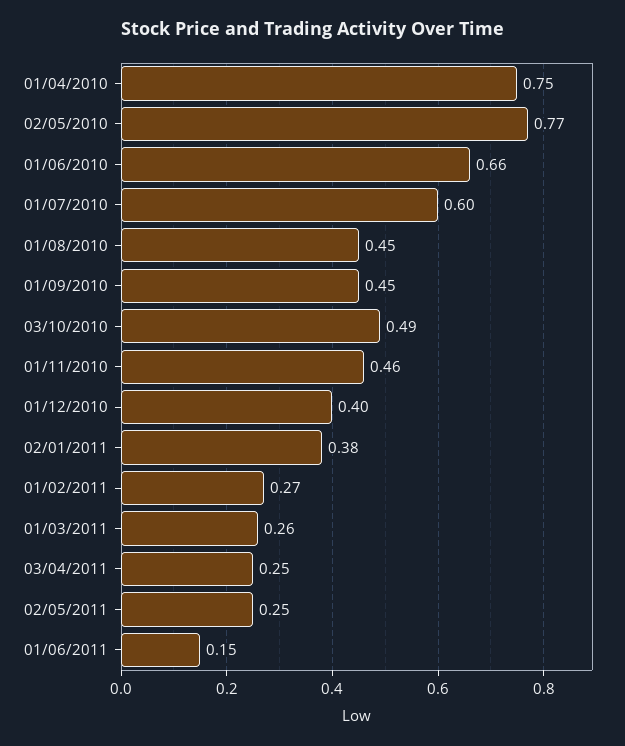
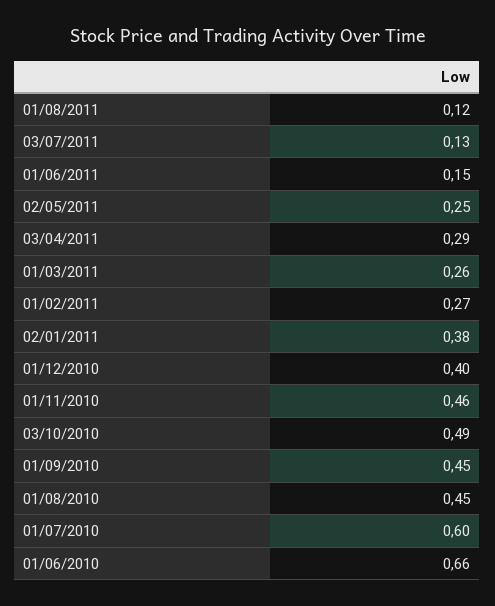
01/04/2010: 0.75 -> none
02/05/2010: 0.77 -> none
03/04/2011: 0.25 -> 0.29
01/08/2011: none -> 0.12
03/07/2011: none -> 0.13

